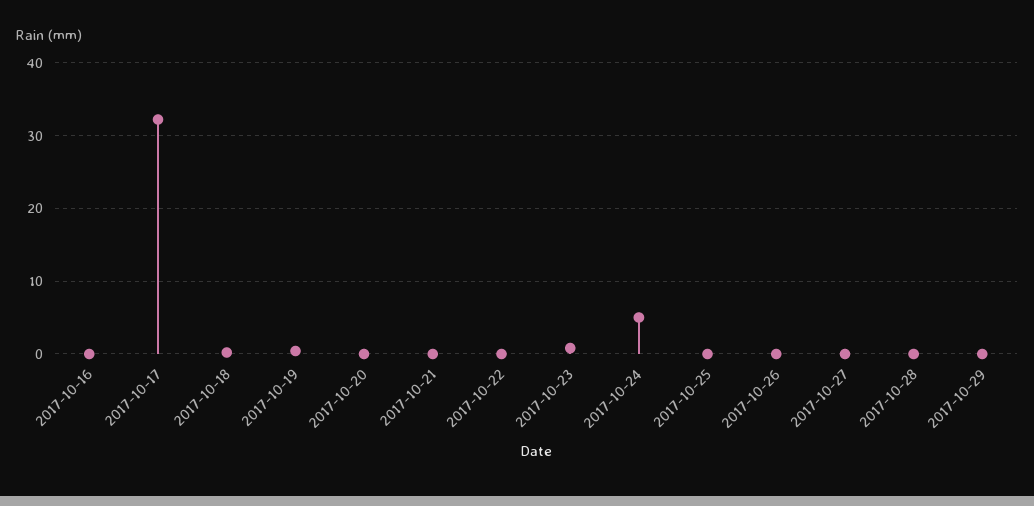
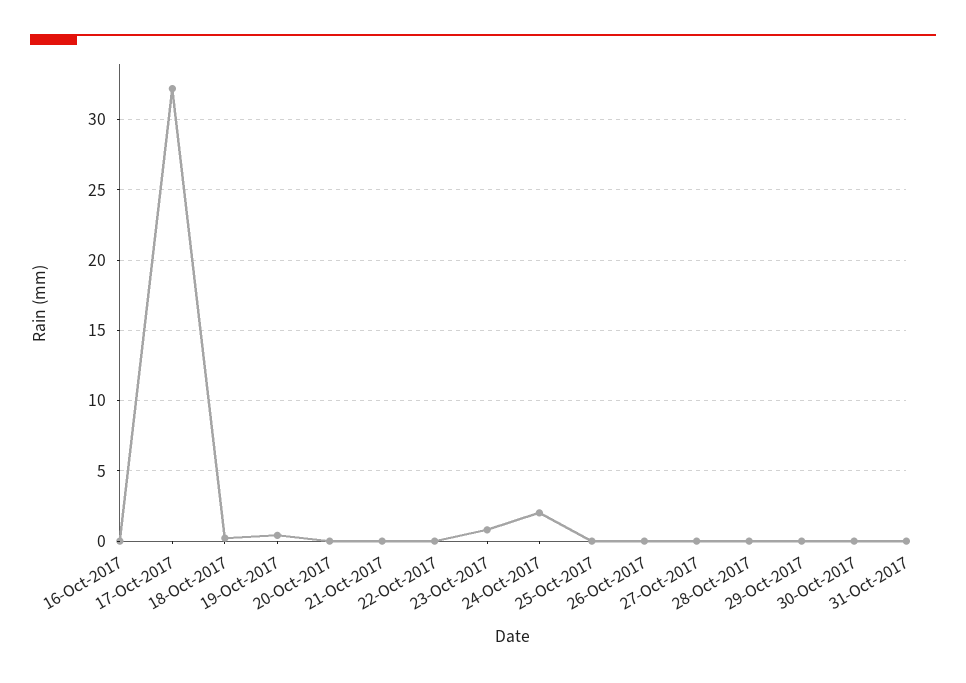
2017-10-24: 5 -> 2
30-Oct-2017: none -> 0
31-Oct-2017: none -> 0

